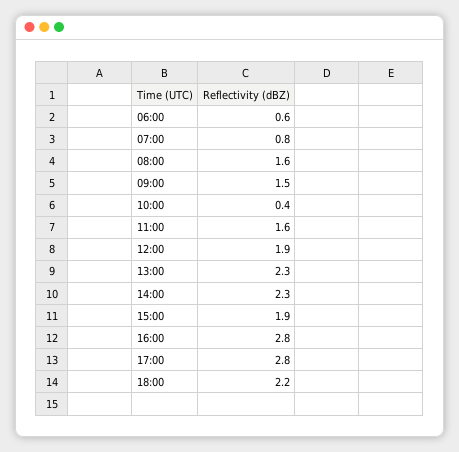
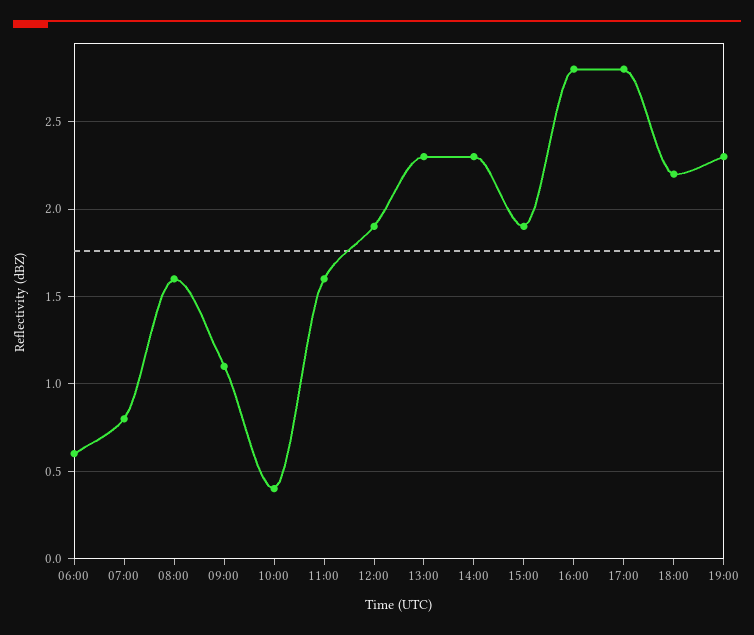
09:00: 1.5 -> 1.1
19:00: none -> 2.3

